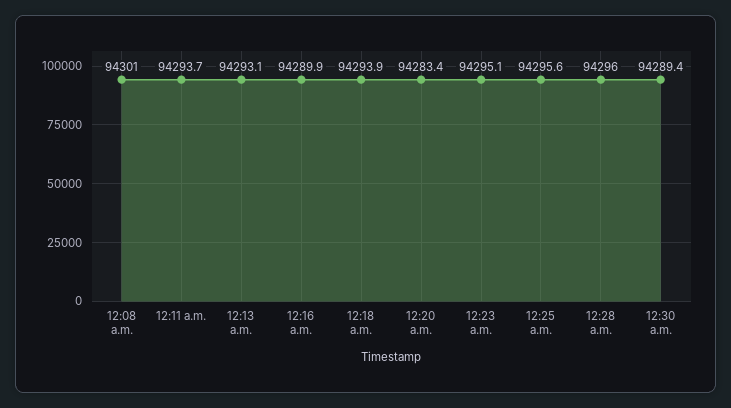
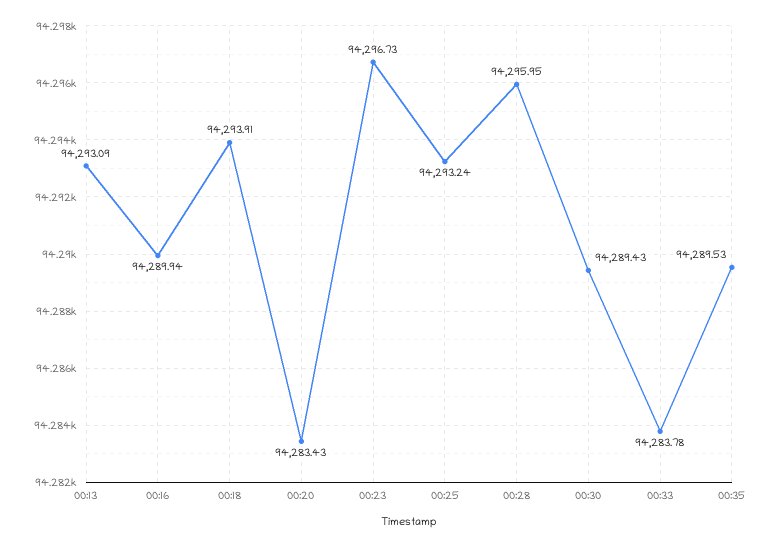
12:08 a.m.: 94301 -> none
12:11 a.m.: 94293.7 -> none
12:23 a.m.: 94295.1 -> 94296.73
12:25 a.m.: 94295.6 -> 94293.24
00:33: none -> 94283.78
00:35: none -> 94289.53

